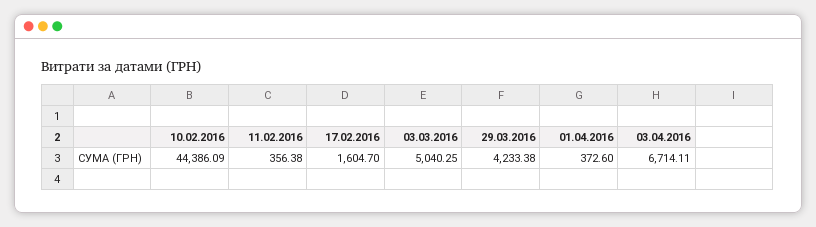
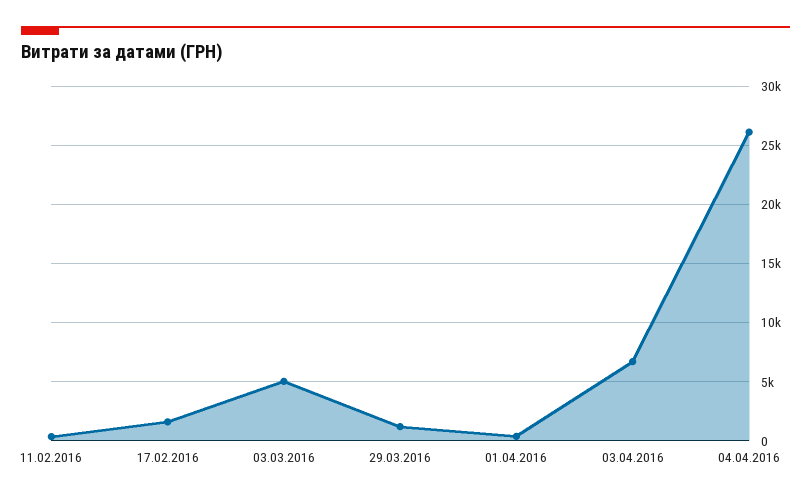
10.02.2016: 44386.09 -> none
29.03.2016: 4233.38 -> 1000
04.04.2016: none -> 26000

